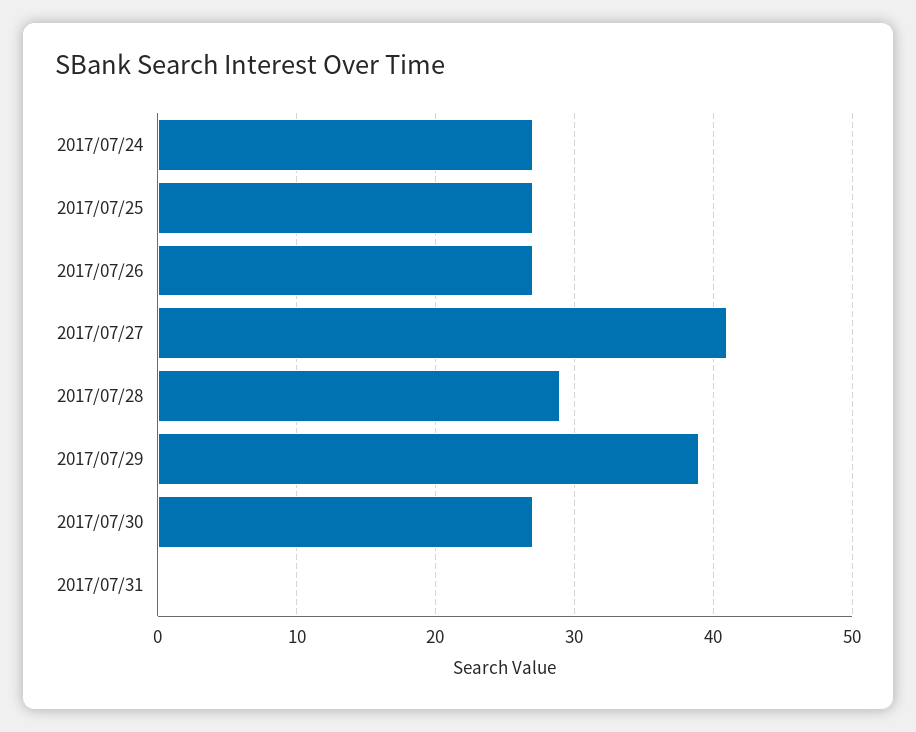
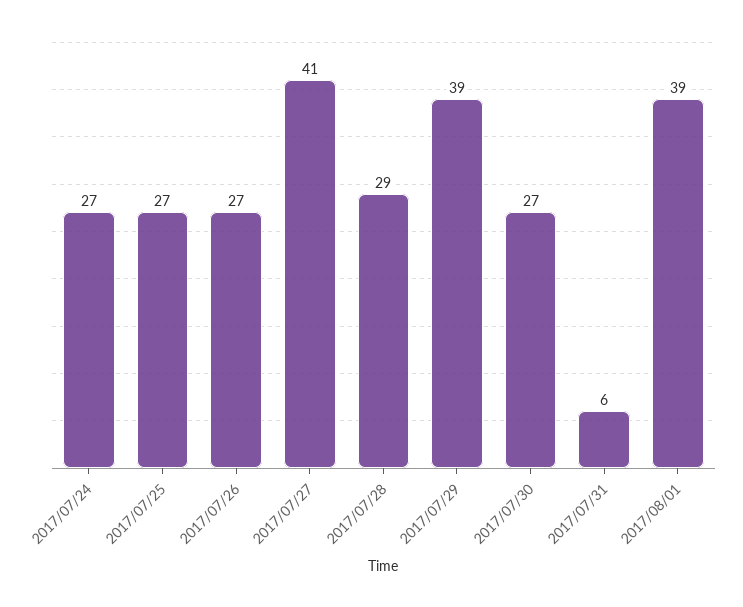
2017/07/31: 0 -> 6
2017/08/01: none -> 39

